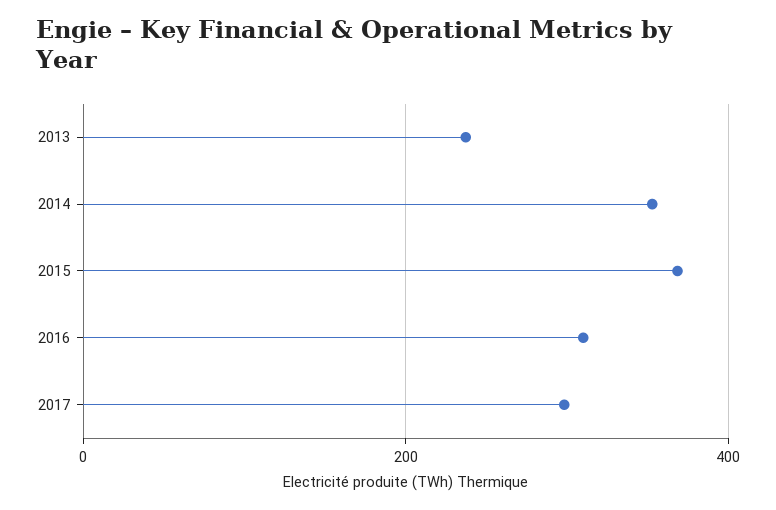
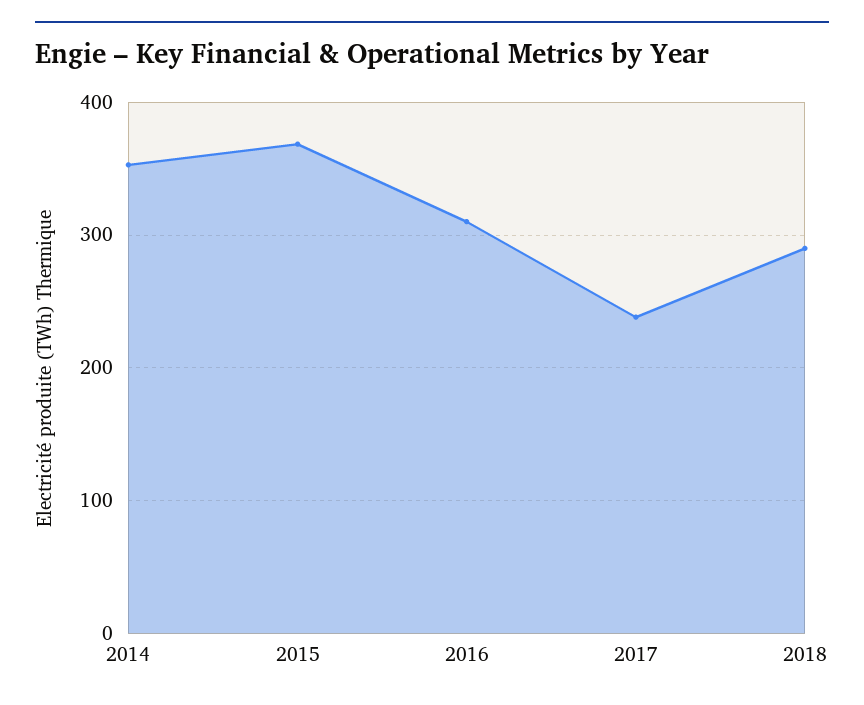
2013: 240 -> none
2017: 300 -> 240
2018: none -> 290

